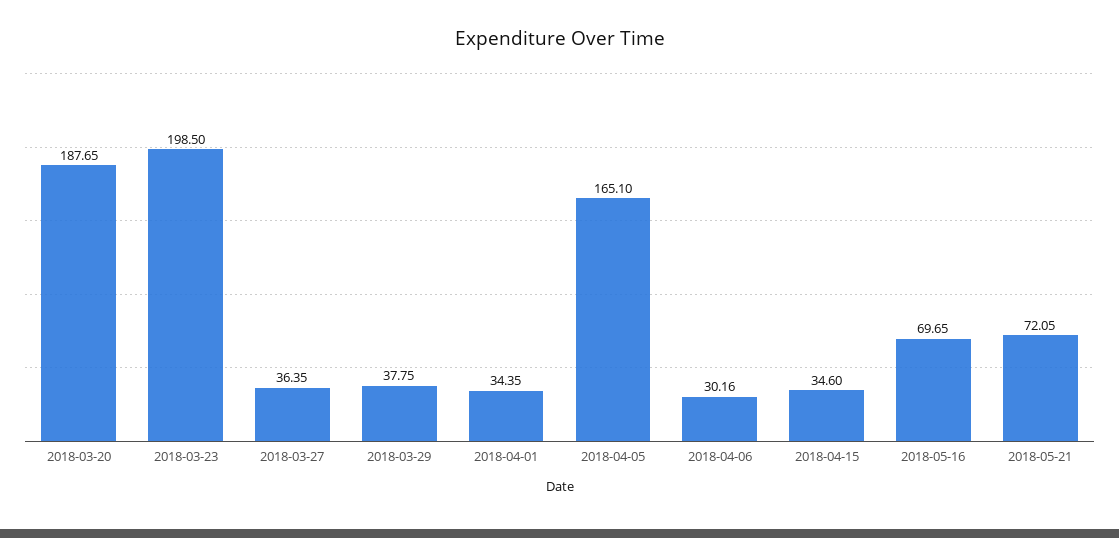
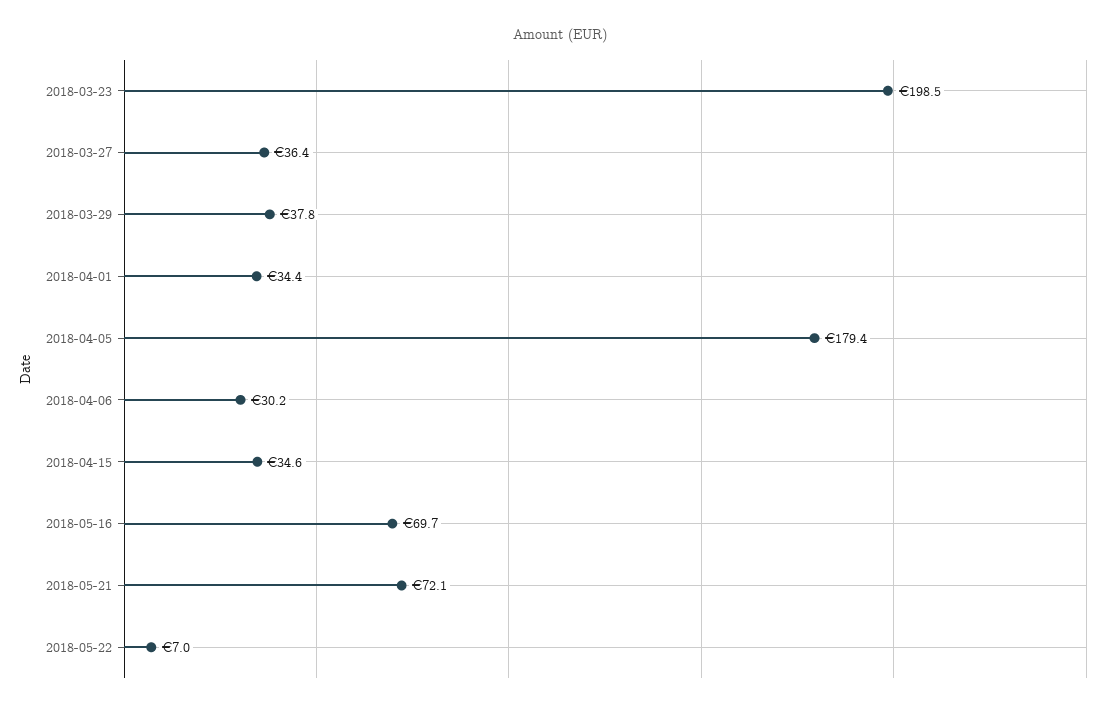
2018-03-20: 187.65 -> none
2018-04-05: 165.1 -> 179.4
2018-05-22: none -> 7

